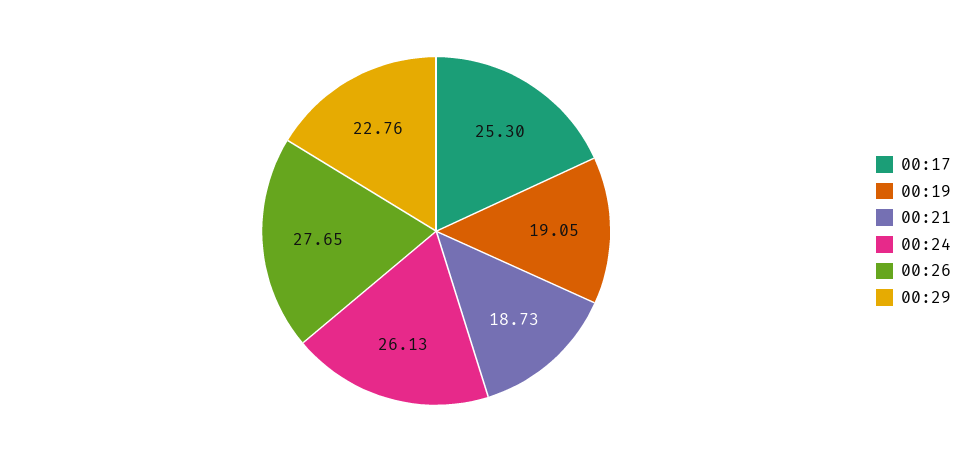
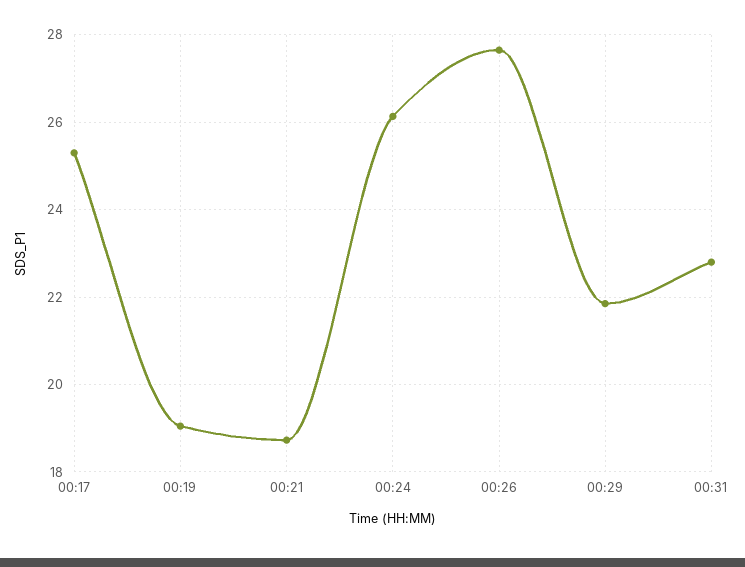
00:29: 22.76 -> 21.8
00:31: none -> 22.8

